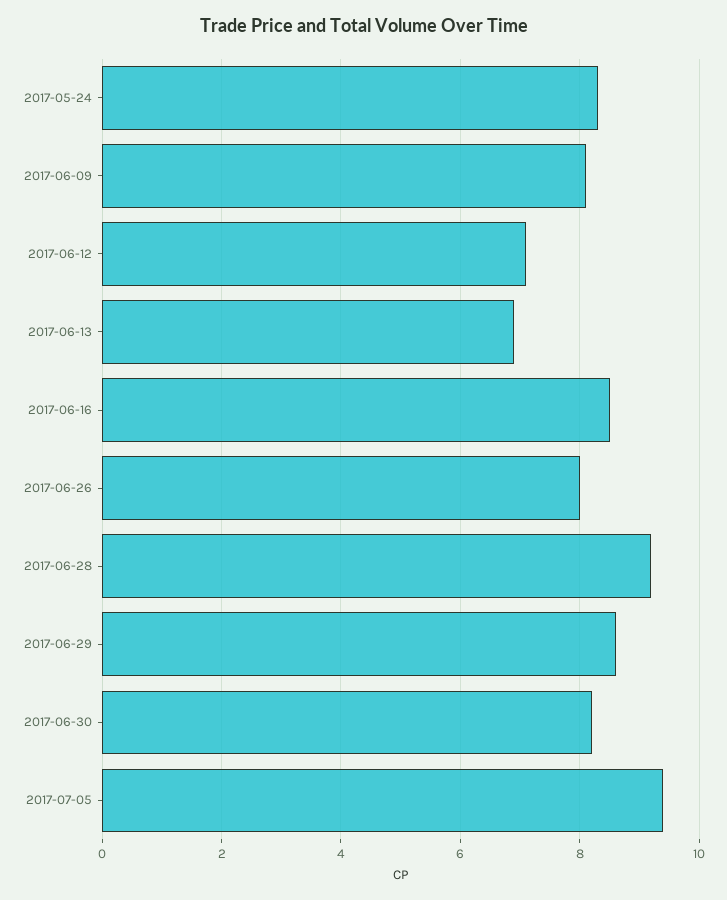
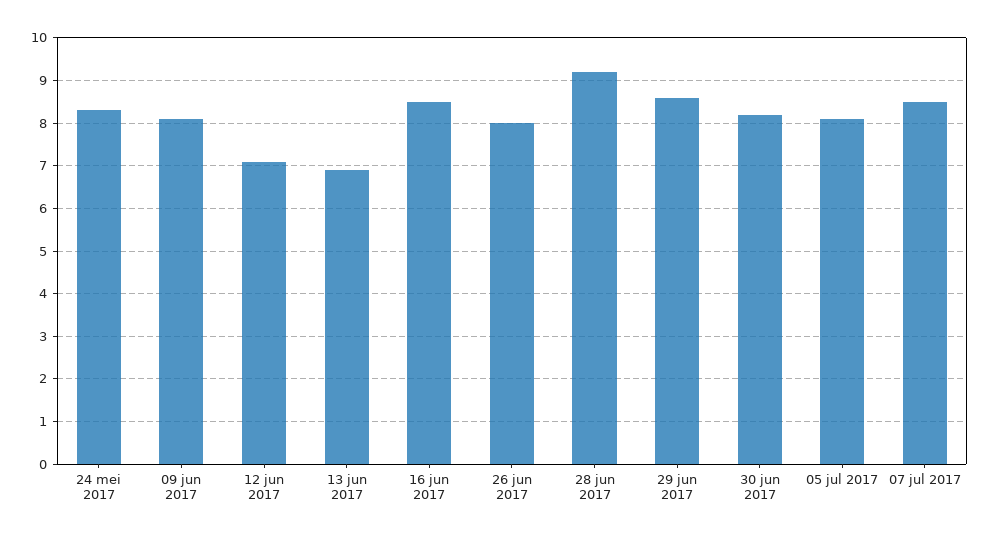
2017-07-05: 9.5 -> 8
07 jul 2017: none -> 8.5

